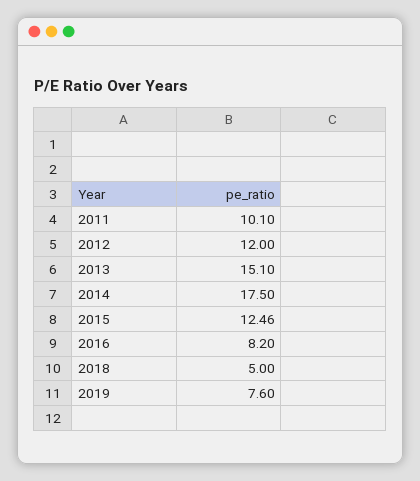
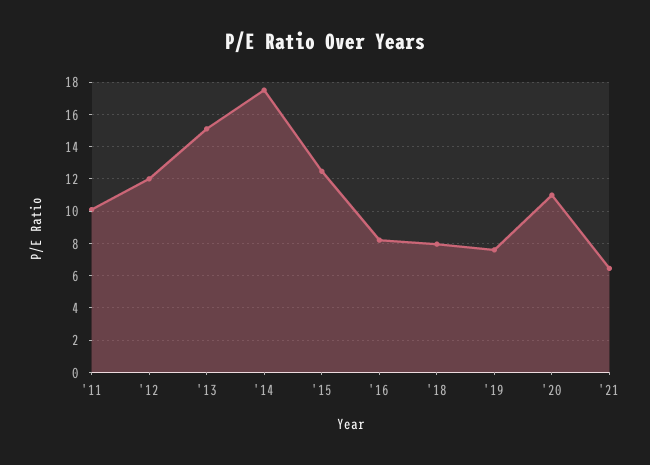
2018: 5 -> 8
'20: none -> 11
'21: none -> 6.5

